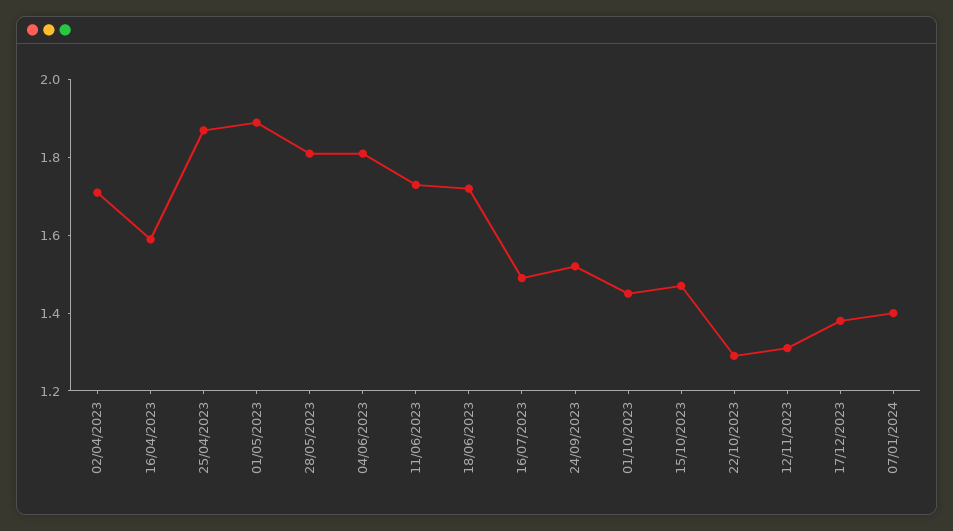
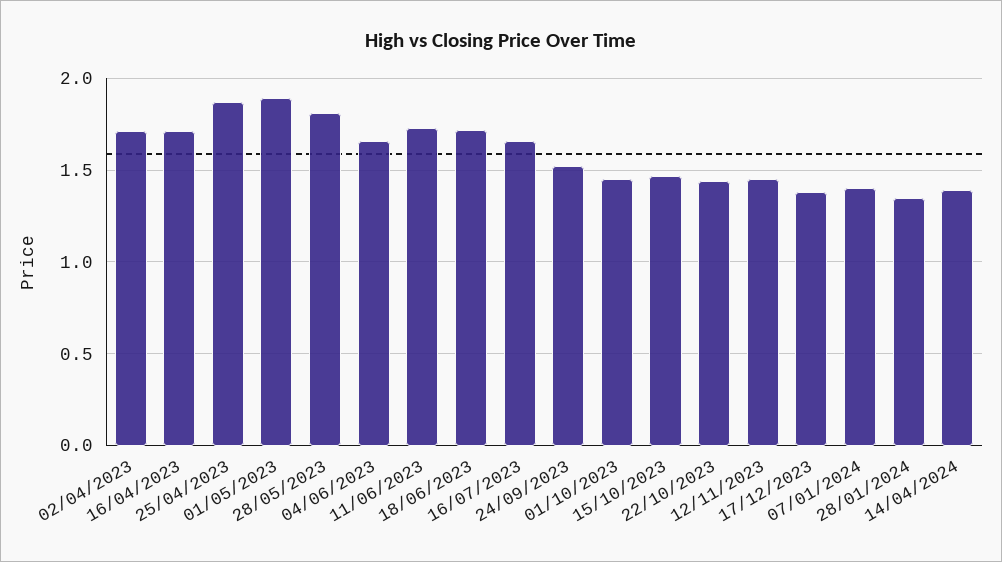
16/04/2023: 1.6 -> 1.7
04/06/2023: 1.8 -> 1.65
16/07/2023: 1.5 -> 1.65
22/10/2023: 1.3 -> 1.45
12/11/2023: 1.3 -> 1.45
28/01/2024: none -> 1.35
14/04/2024: none -> 1.4

